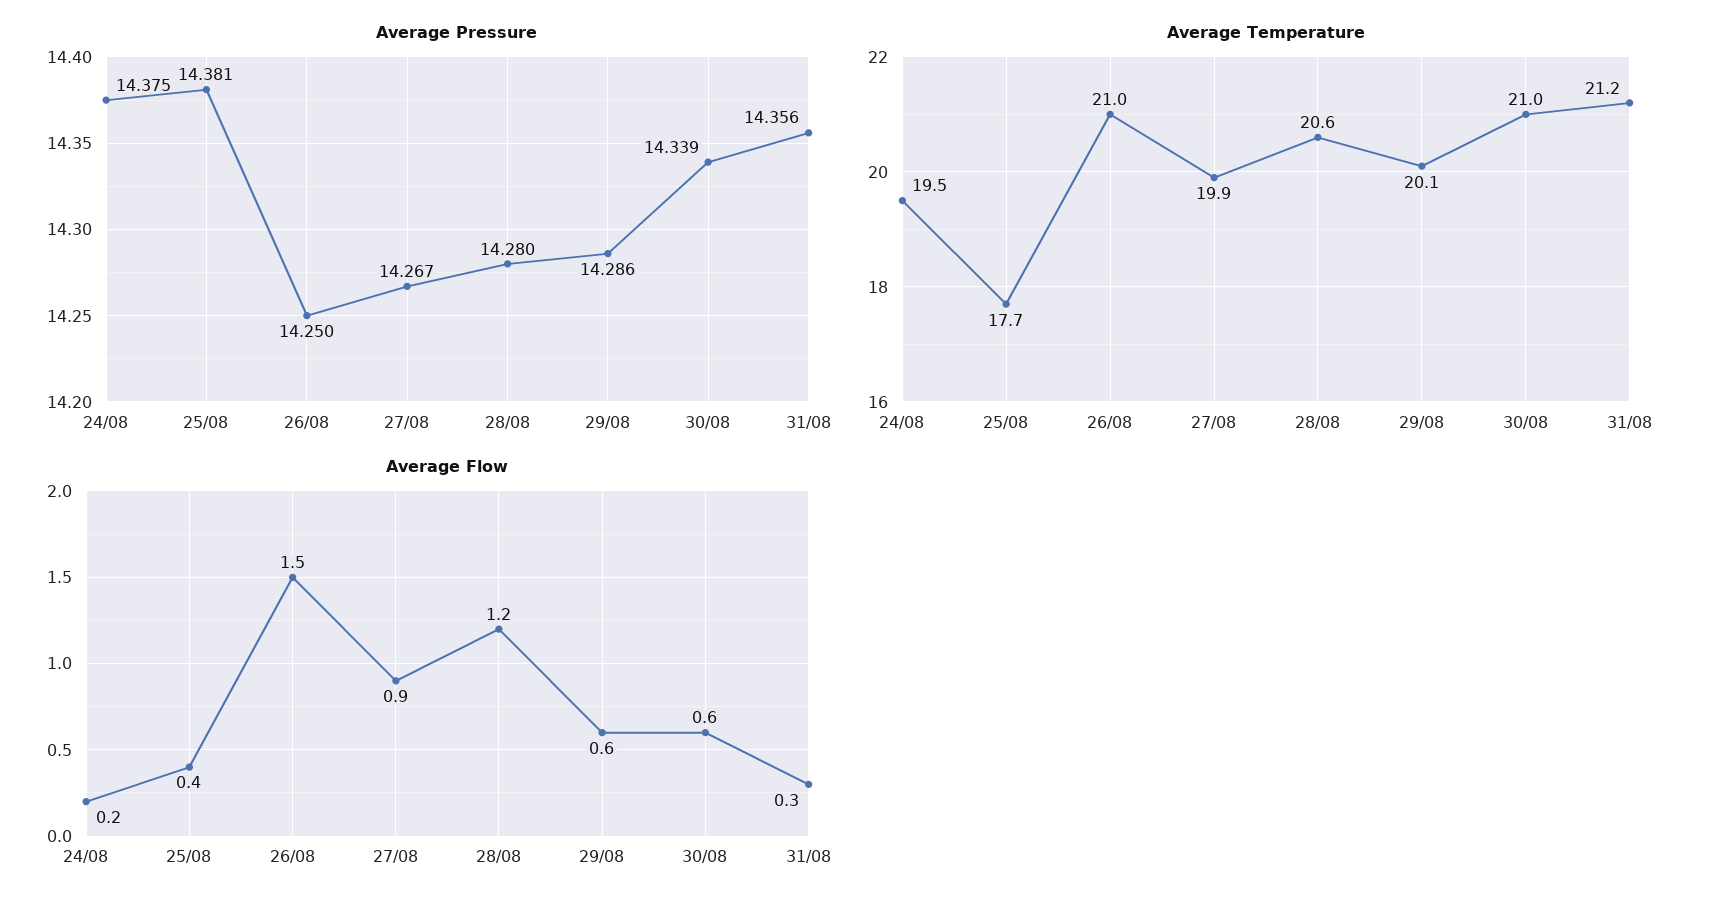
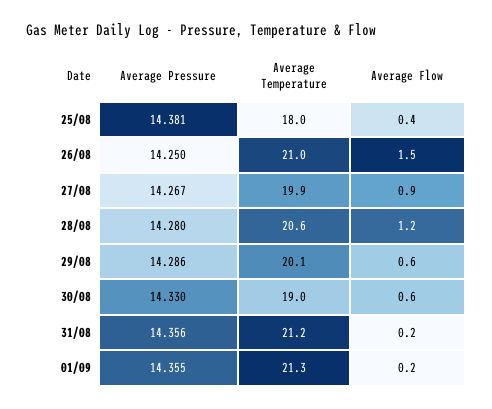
Average Pressure, 24/08: 14.375 -> none
Average Pressure, 30/08: 14.339 -> 14.33
Average Temperature, 24/08: 19.5 -> none
Average Temperature, 25/08: 17.7 -> 18
Average Temperature, 30/08: 21 -> 19
Average Flow, 24/08: 0.2 -> none
Average Flow, 31/08: 0.3 -> 0.2
Average Pressure, 01/09: none -> 14.355
Average Temperature, 01/09: none -> 21.3
Average Flow, 01/09: none -> 0.2

